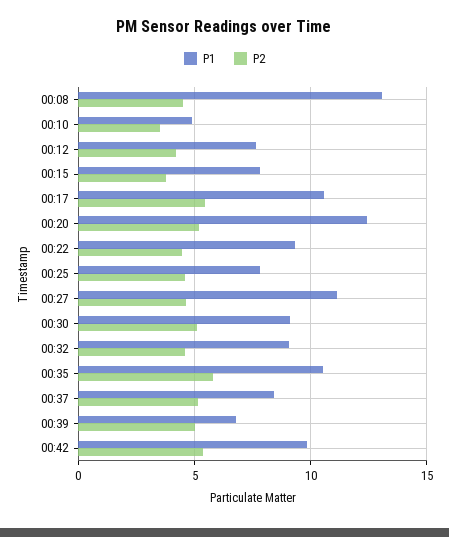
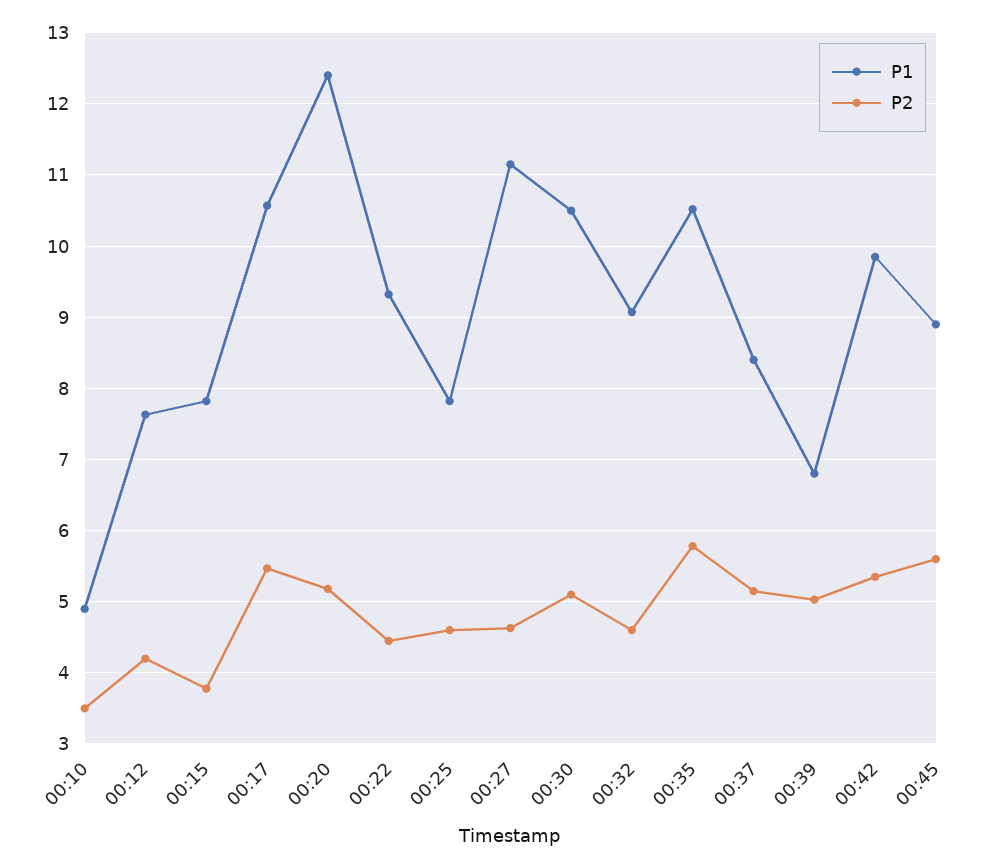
P1, 00:08: 13 -> none
P2, 00:08: 4.5 -> none
P1, 00:30: 9 -> 10.5
P1, 00:45: none -> 8.9
P2, 00:45: none -> 5.6

